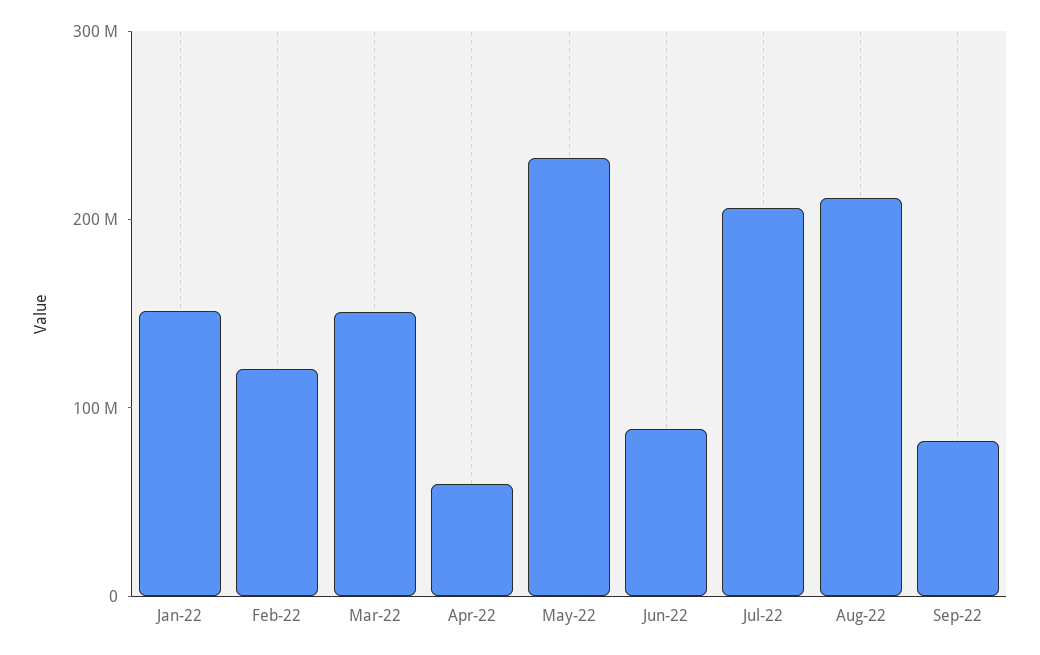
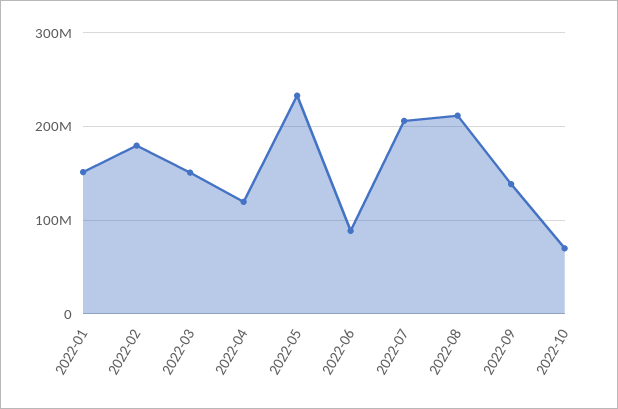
Feb-22: 120000000 -> 180000000
Apr-22: 60000000 -> 120000000
Sep-22: 80000000 -> 140000000
2022-10: none -> 70000000

